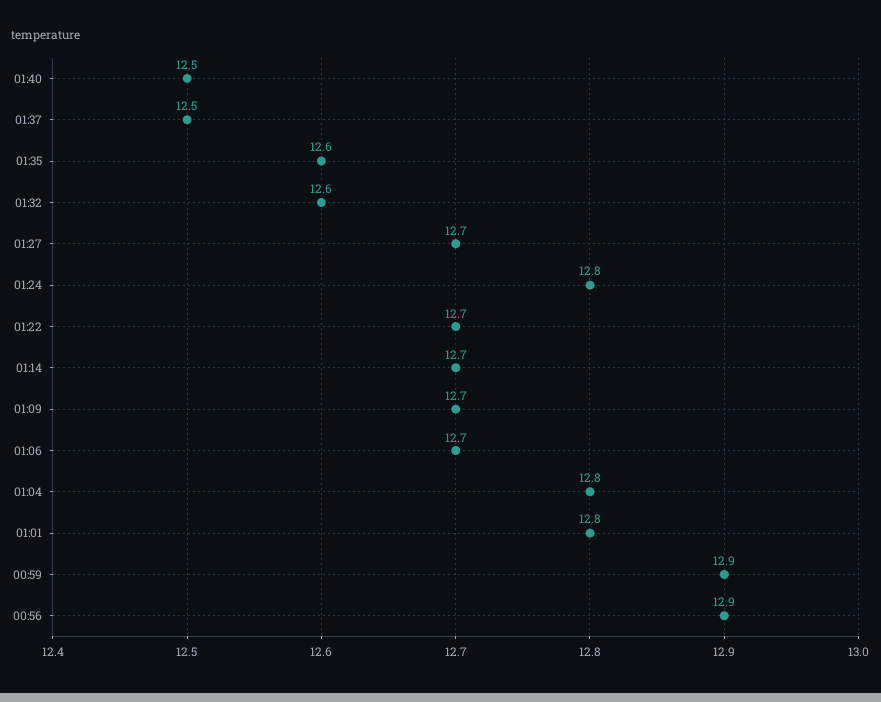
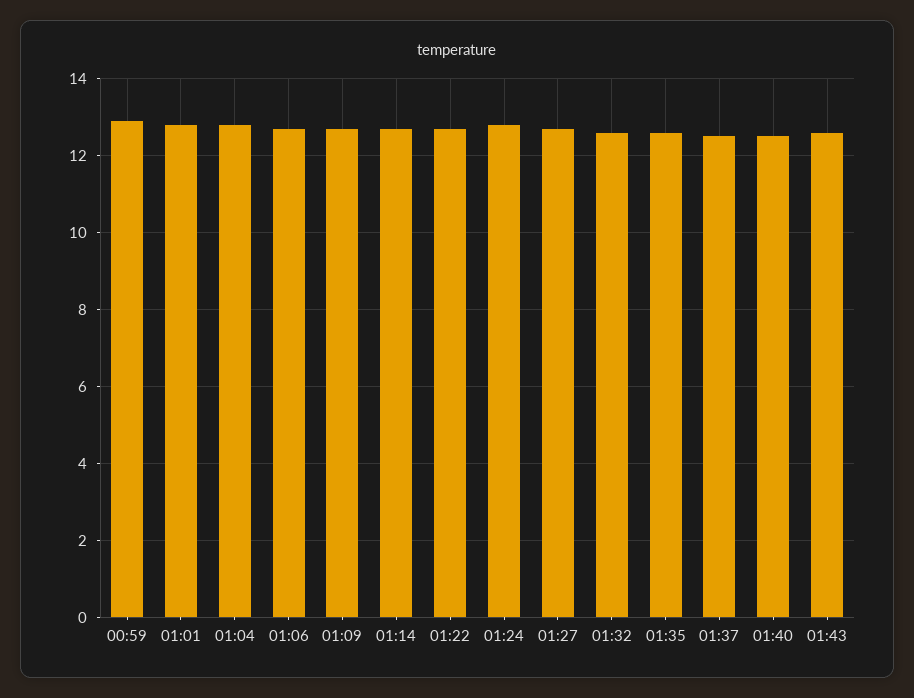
00:56: 12.9 -> none
01:43: none -> 12.5

